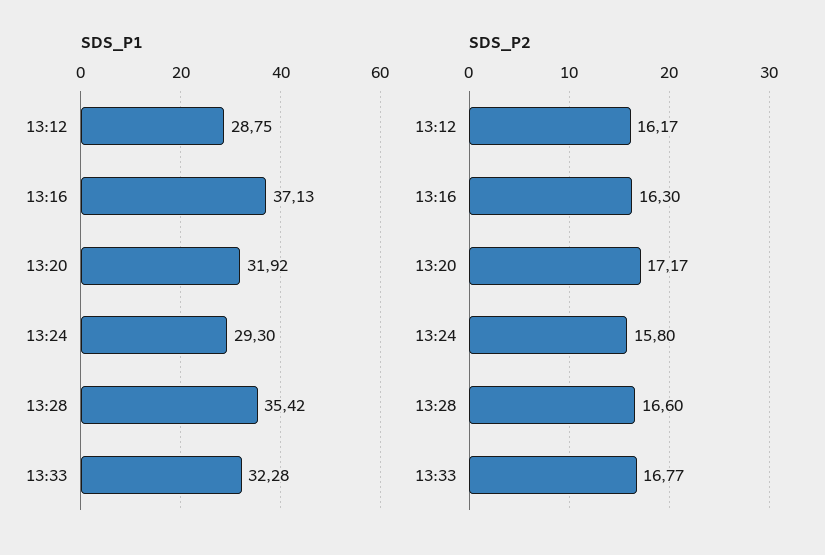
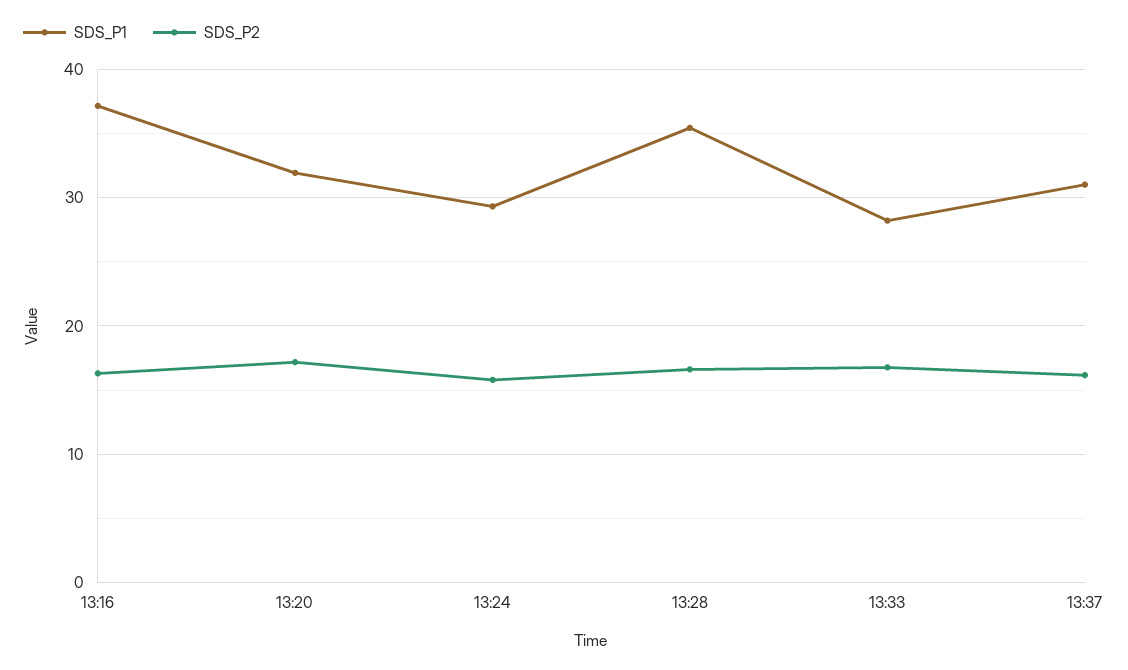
SDS_P1, 13:12: 28.75 -> none
SDS_P1, 13:33: 32.28 -> 28
SDS_P2, 13:12: 16.17 -> none
SDS_P1, 13:37: none -> 31
SDS_P2, 13:37: none -> 16

